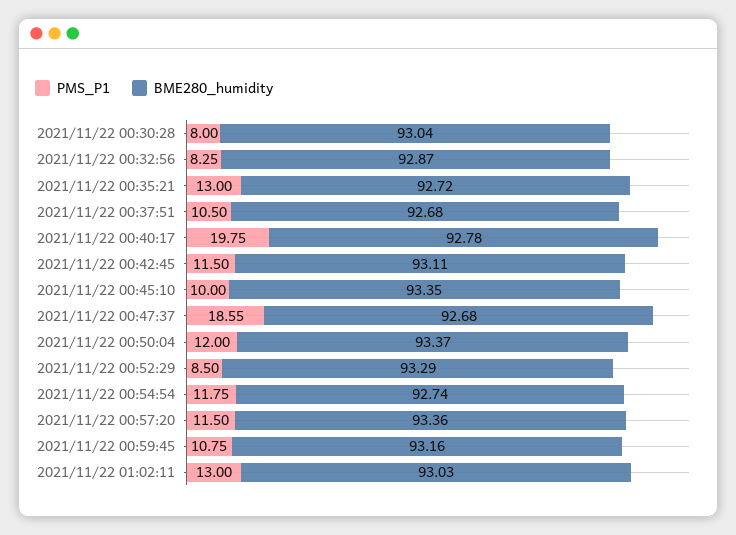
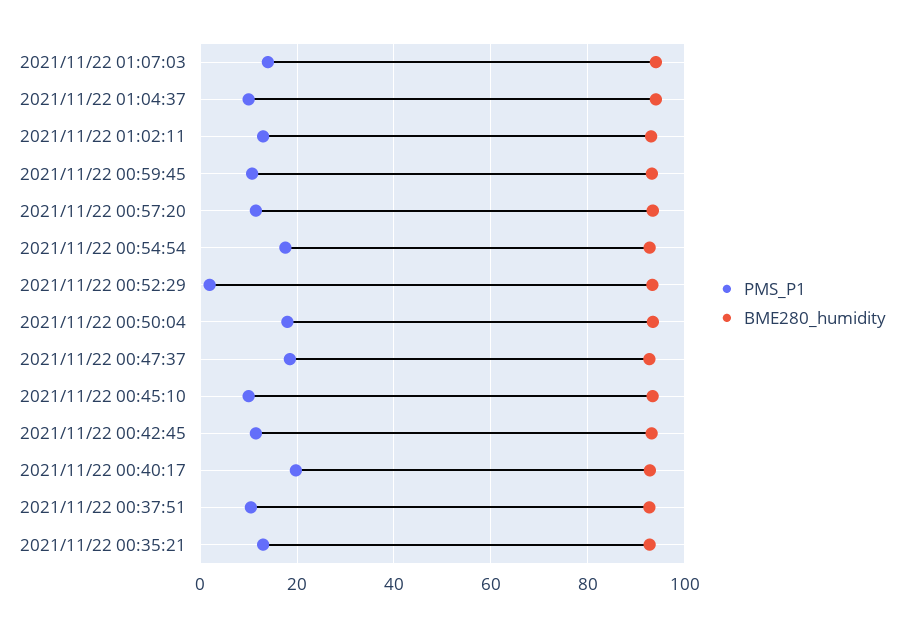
PMS_P1, 2021/11/22 00:30:28: 8 -> none
BME280_humidity, 2021/11/22 00:30:28: 93.04 -> none
PMS_P1, 2021/11/22 00:32:56: 8.25 -> none
BME280_humidity, 2021/11/22 00:32:56: 92.87 -> none
PMS_P1, 2021/11/22 00:50:04: 12 -> 18
PMS_P1, 2021/11/22 00:52:29: 8.5 -> 2
PMS_P1, 2021/11/22 00:54:54: 11.75 -> 18
PMS_P1, 2021/11/22 01:07:03: none -> 14
BME280_humidity, 2021/11/22 01:07:03: none -> 94
PMS_P1, 2021/11/22 01:04:37: none -> 10
BME280_humidity, 2021/11/22 01:04:37: none -> 94

